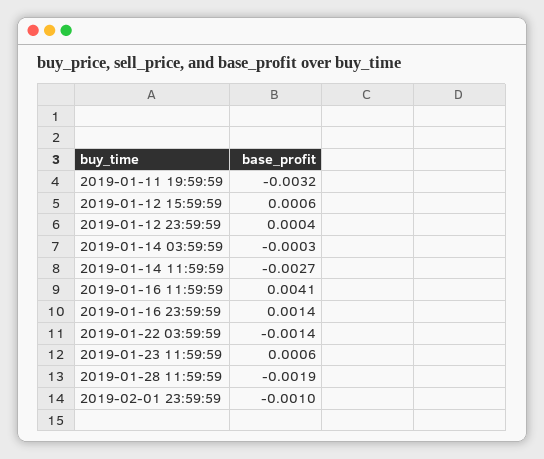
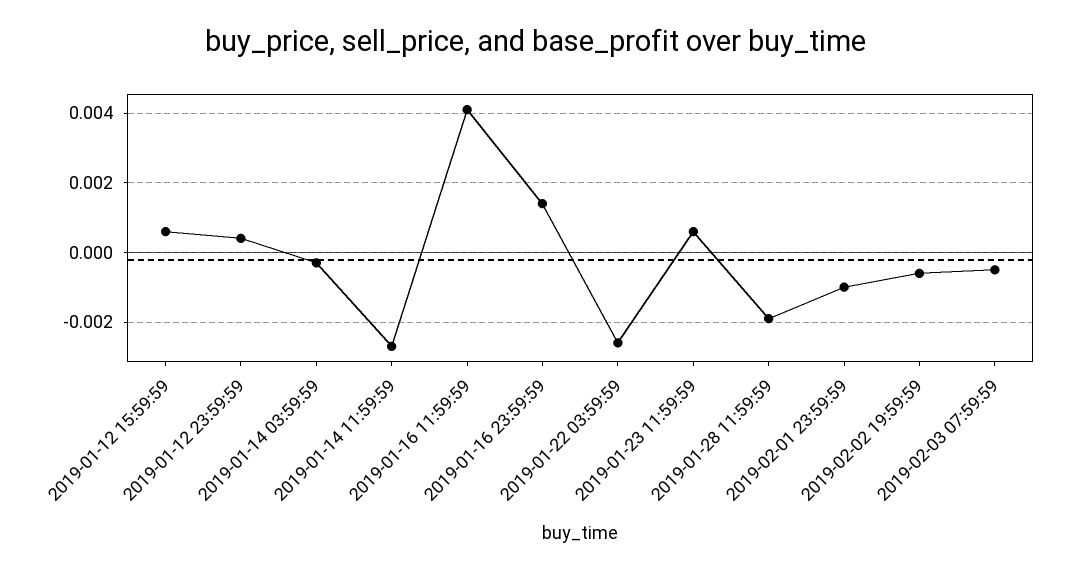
2019-01-11 19:59:59: -0.0032 -> none
2019-01-22 03:59:59: -0.0014 -> -0.0025
2019-02-02 19:59:59: none -> -0.0005
2019-02-03 07:59:59: none -> -0.0005

